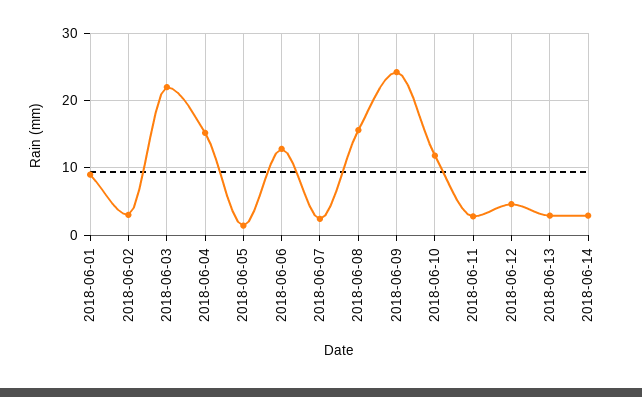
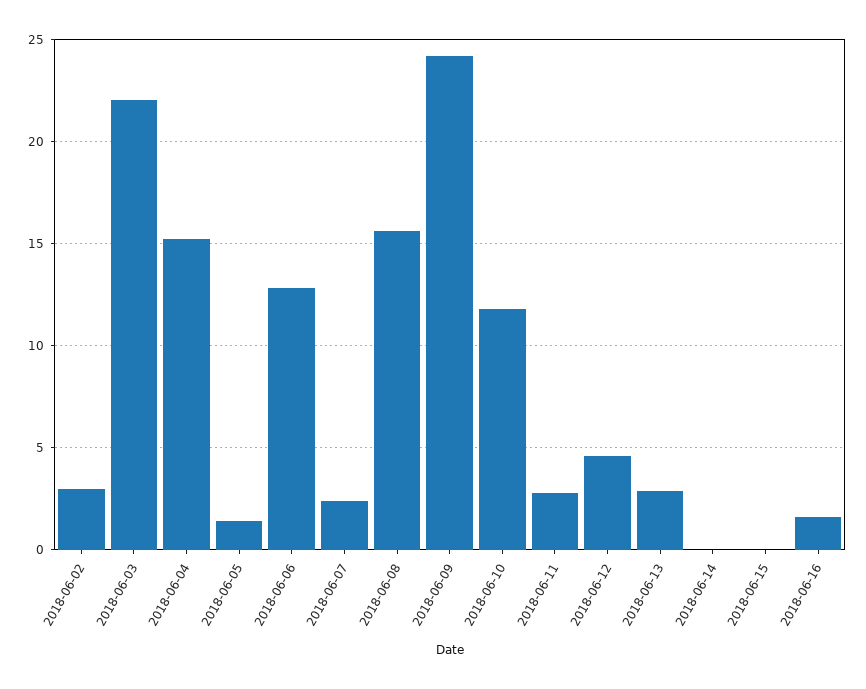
2018-06-01: 9 -> none
2018-06-14: 3 -> 0
2018-06-15: none -> 0
2018-06-16: none -> 1.5

